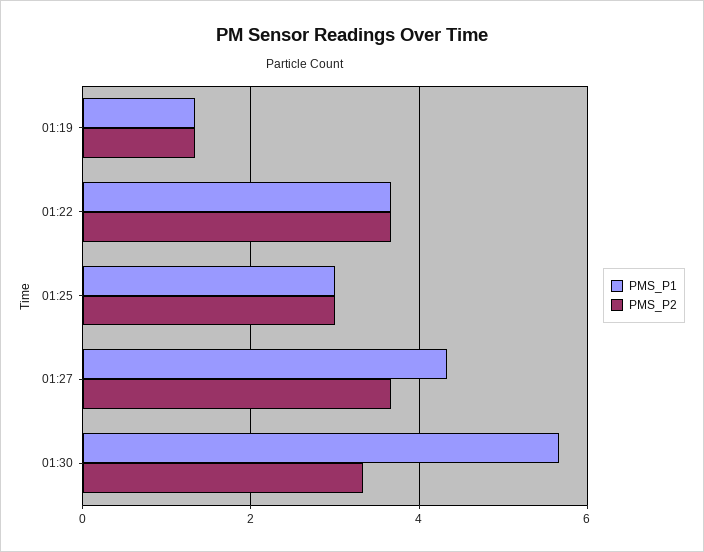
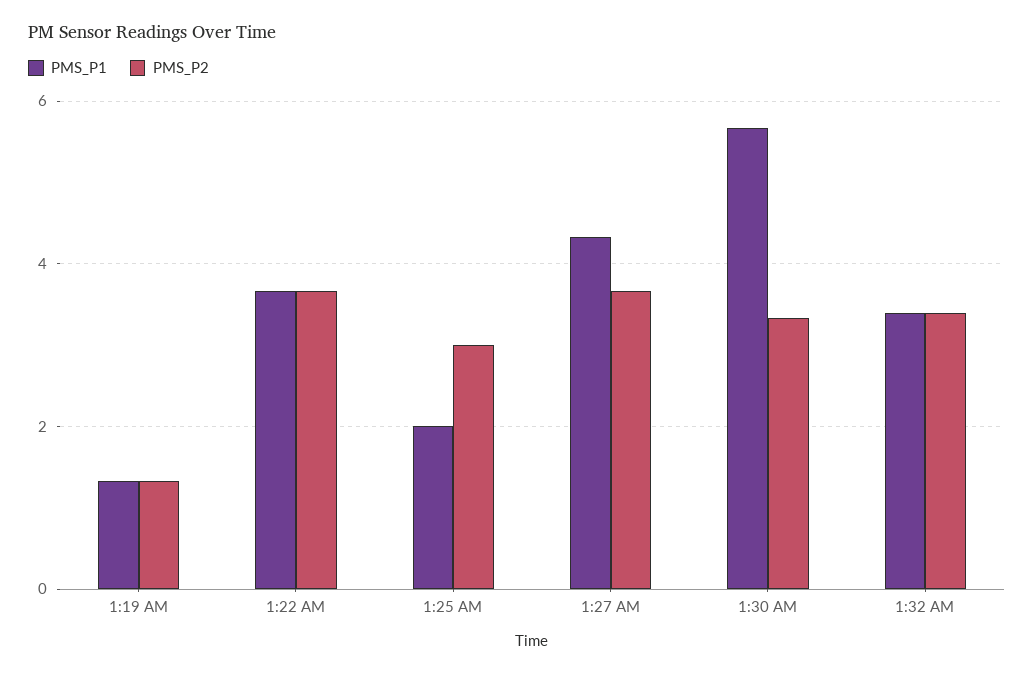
PMS_P1, 01:25: 3 -> 2
PMS_P1, 1:32 AM: none -> 3.4
PMS_P2, 1:32 AM: none -> 3.4

